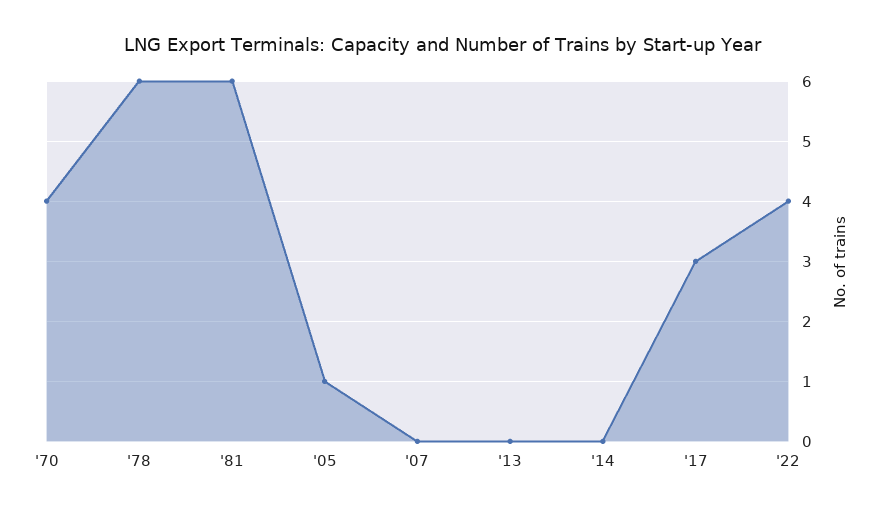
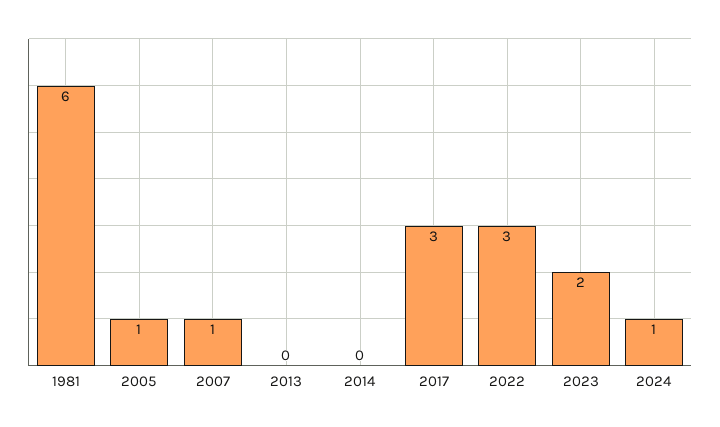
'70: 4 -> none
'78: 6 -> none
'07: 0 -> 1
'22: 4 -> 3
2023: none -> 2
2024: none -> 1

